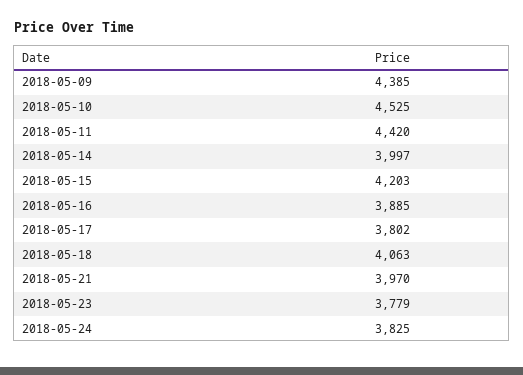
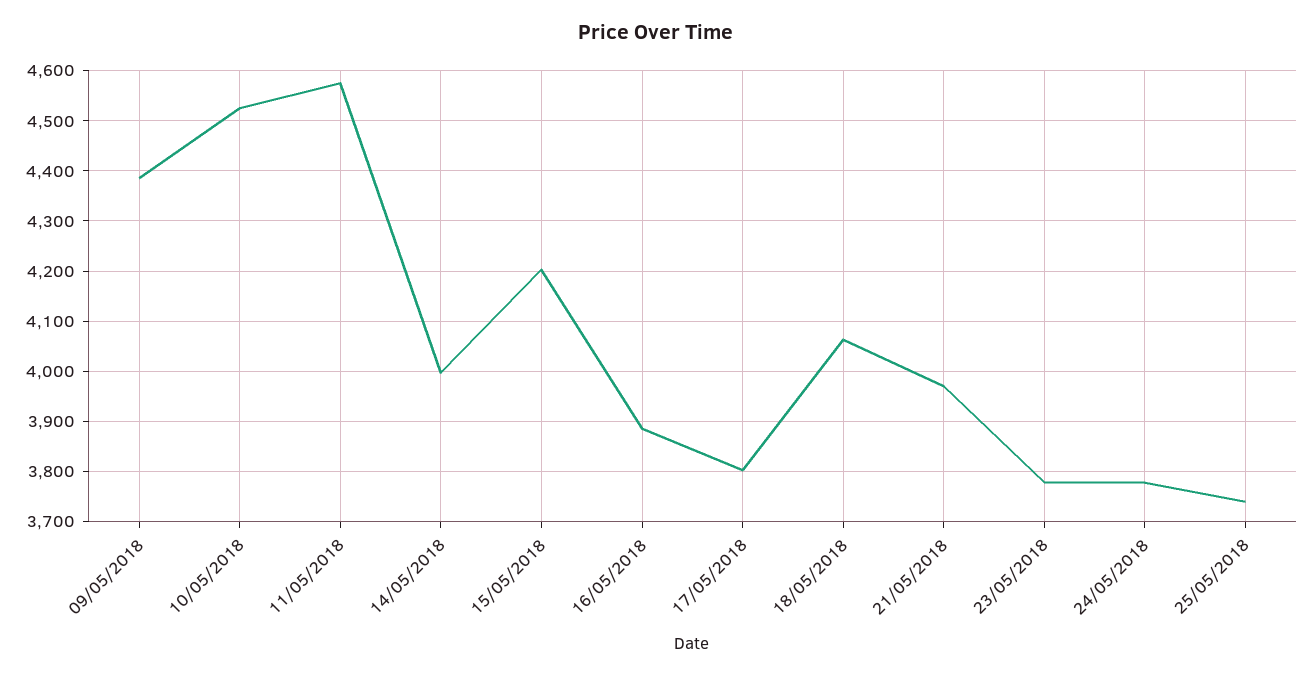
2018-05-11: 4420 -> 4580
2018-05-24: 3825 -> 3780
25/05/2018: none -> 3740

